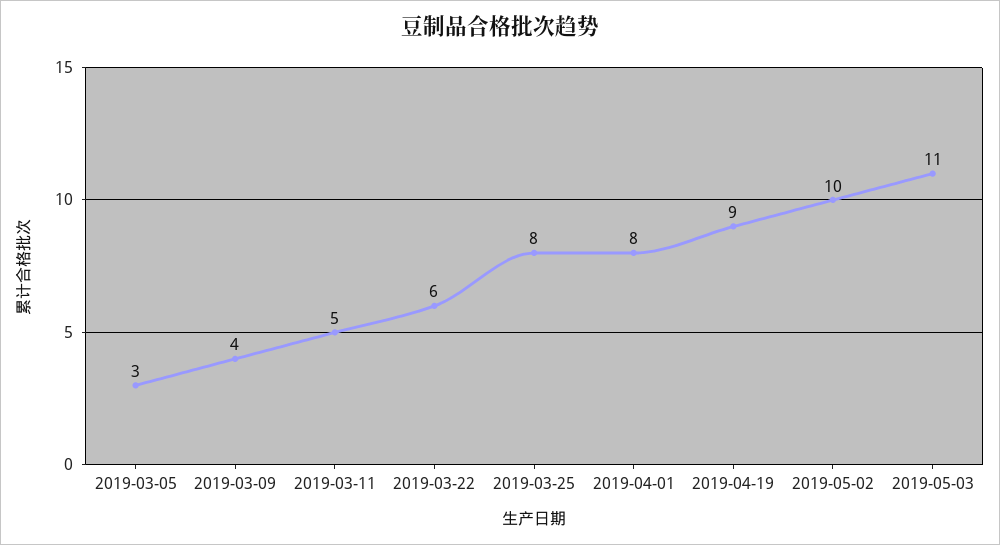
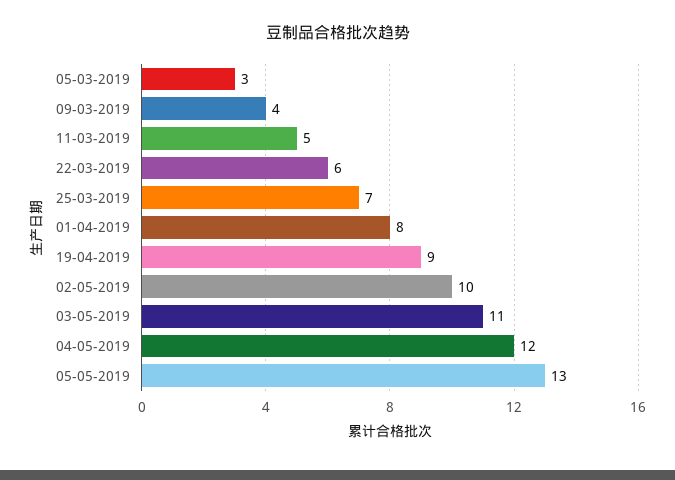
2019-03-25: 8 -> 7
04-05-2019: none -> 12
05-05-2019: none -> 13

